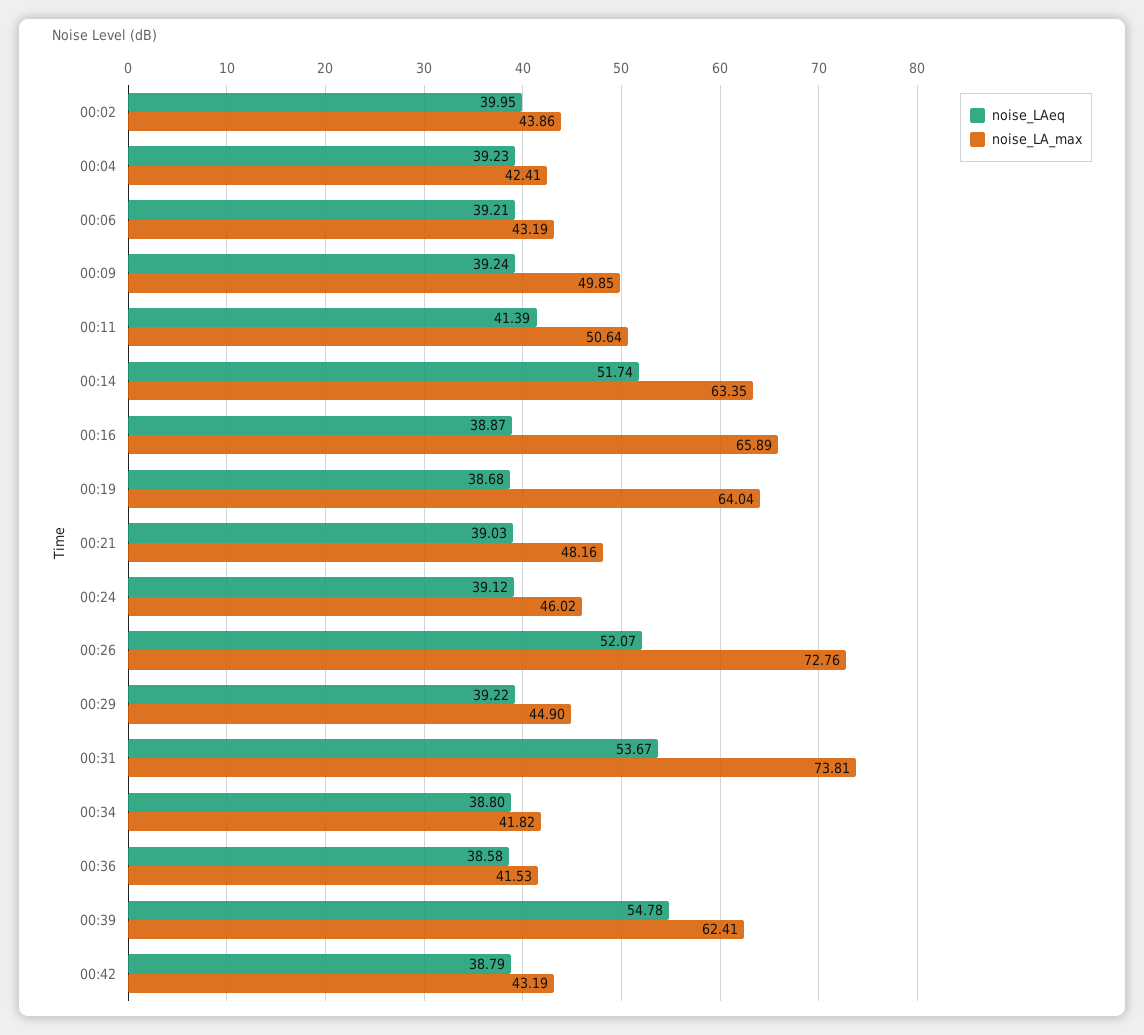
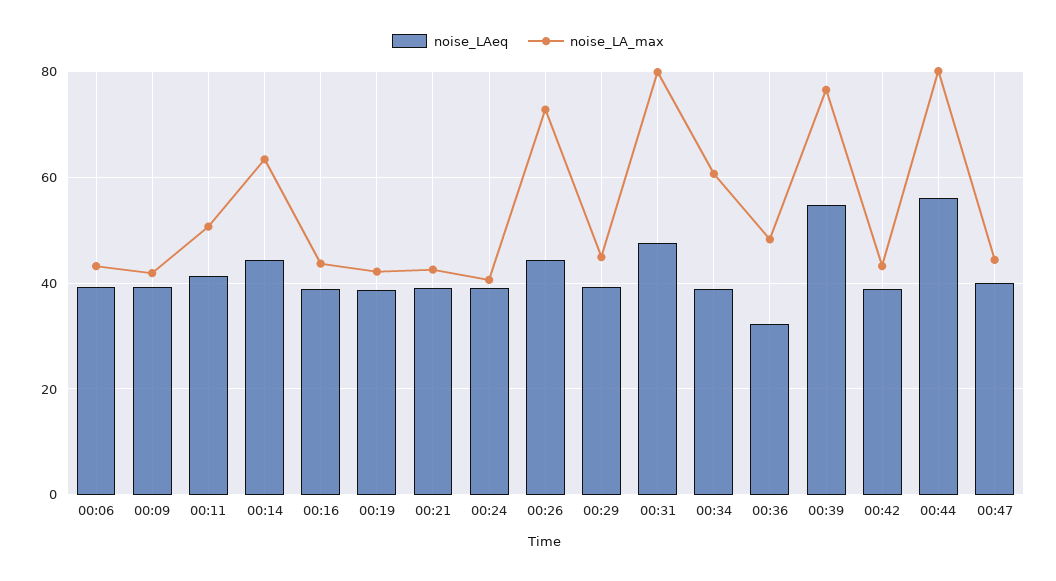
noise_LAeq, 00:02: 39.95 -> none
noise_LA_max, 00:02: 43.86 -> none
noise_LAeq, 00:04: 39.23 -> none
noise_LA_max, 00:04: 42.41 -> none
noise_LA_max, 00:09: 49.85 -> 42
noise_LAeq, 00:14: 51.74 -> 44
noise_LA_max, 00:16: 65.89 -> 44
noise_LA_max, 00:19: 64.04 -> 42
noise_LA_max, 00:21: 48.16 -> 42
noise_LA_max, 00:24: 46.02 -> 40
noise_LAeq, 00:26: 52.07 -> 44
noise_LAeq, 00:31: 53.67 -> 48
noise_LA_max, 00:31: 73.81 -> 80
noise_LA_max, 00:34: 41.82 -> 60
noise_LAeq, 00:36: 38.58 -> 32
noise_LA_max, 00:36: 41.53 -> 48
noise_LA_max, 00:39: 62.41 -> 76
noise_LAeq, 00:44: none -> 56
noise_LA_max, 00:44: none -> 80
noise_LAeq, 00:47: none -> 40
noise_LA_max, 00:47: none -> 44

